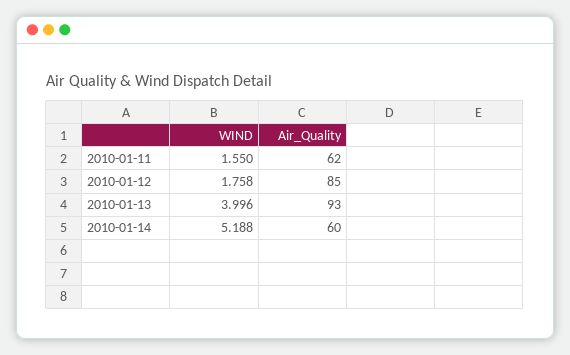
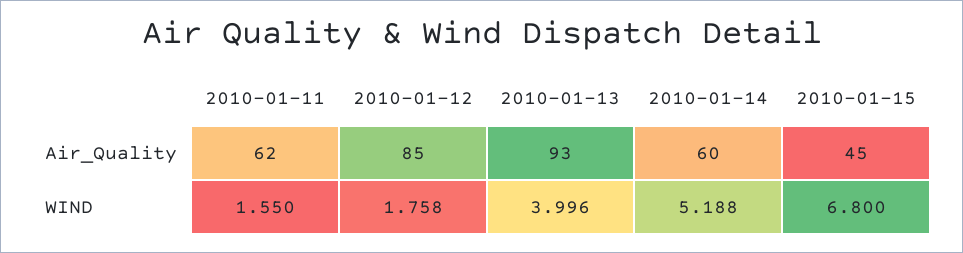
Air_Quality, 2010-01-15: none -> 45
WIND, 2010-01-15: none -> 6.8

